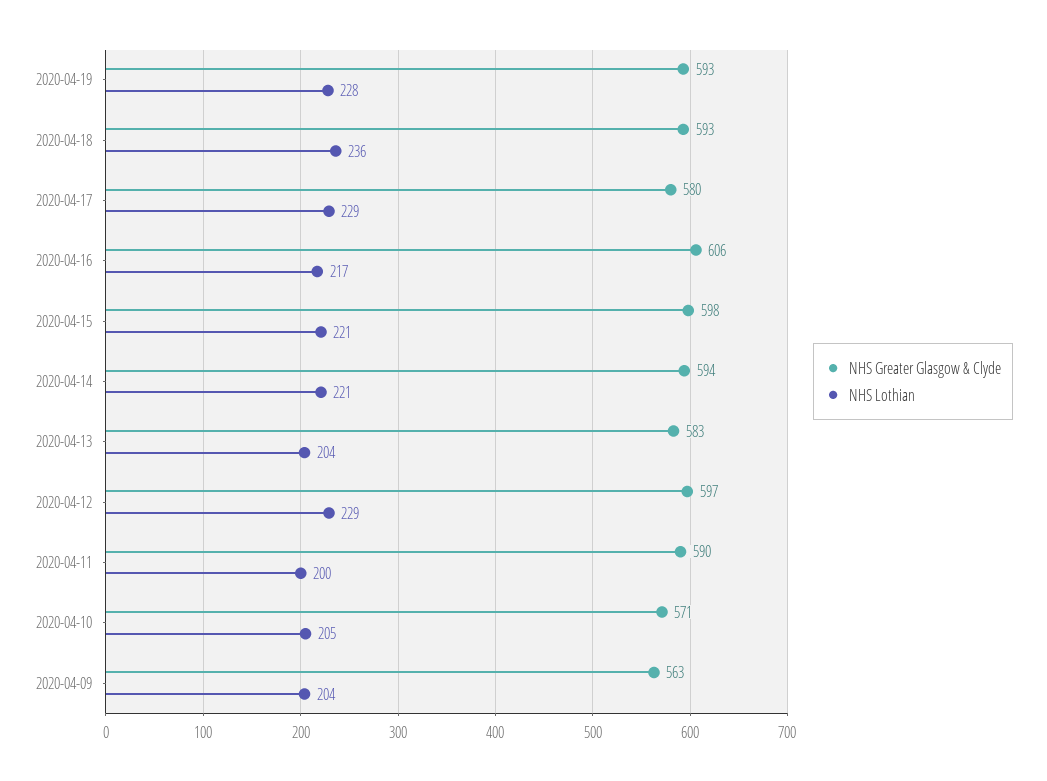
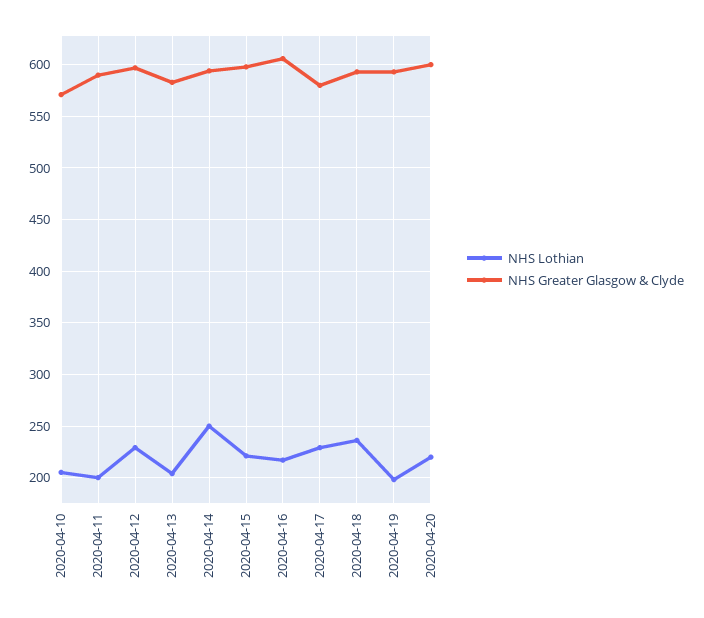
NHS Lothian, 2020-04-19: 228 -> 200
NHS Lothian, 2020-04-14: 221 -> 250
NHS Greater Glasgow & Clyde, 2020-04-09: 563 -> none
NHS Lothian, 2020-04-09: 204 -> none
NHS Lothian, 2020-04-20: none -> 220
NHS Greater Glasgow & Clyde, 2020-04-20: none -> 600

